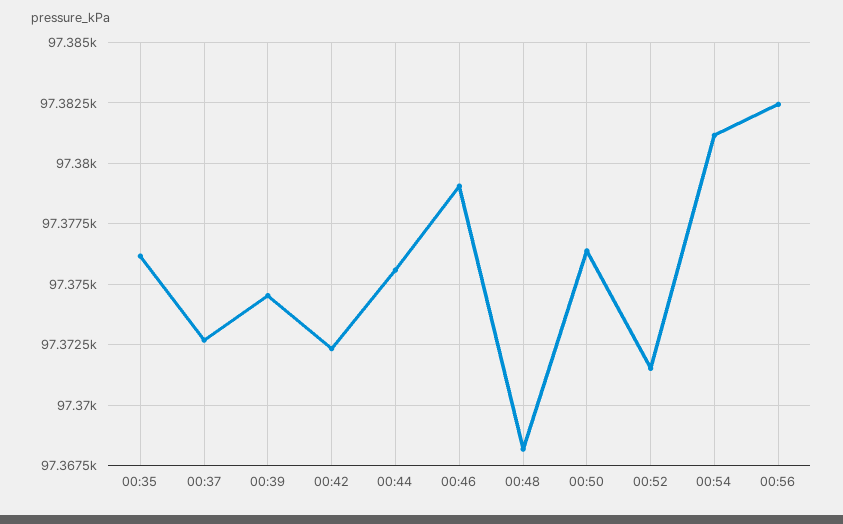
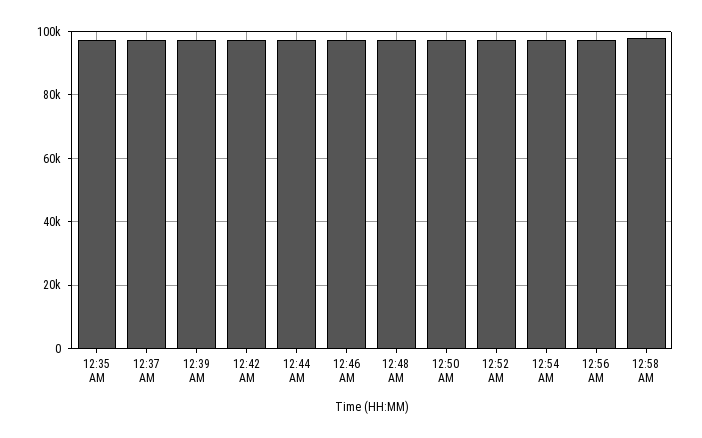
12:58 AM: none -> 98000

